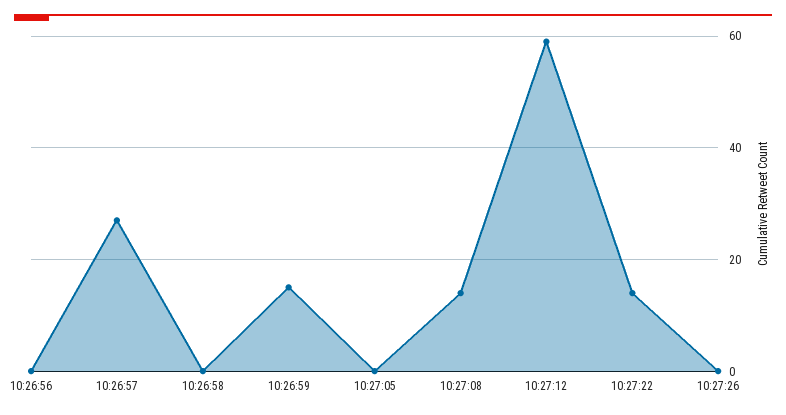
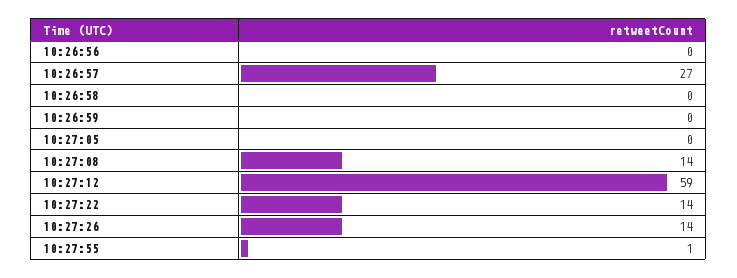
10:26:59: 15 -> 0
10:27:26: 0 -> 14
10:27:55: none -> 1

